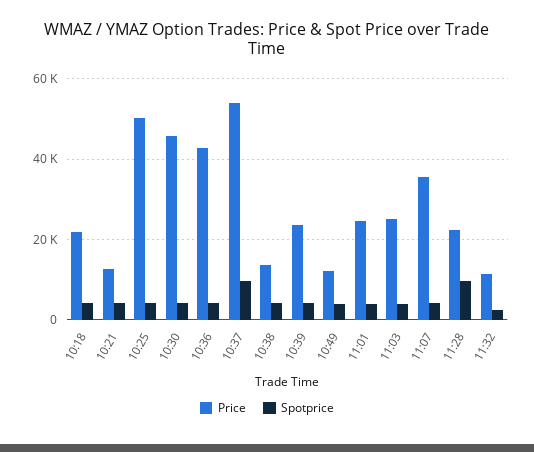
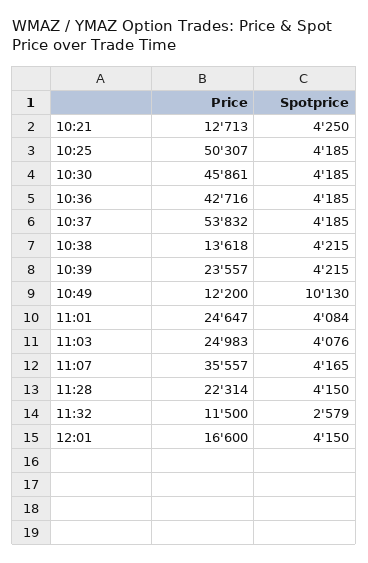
Price, 10:18: 22000 -> none
Spotprice, 10:18: 4000 -> none
Spotprice, 10:37: 10000 -> 4185
Spotprice, 10:49: 4000 -> 10130
Spotprice, 11:28: 10000 -> 4150
Price, 12:01: none -> 16600
Spotprice, 12:01: none -> 4150

